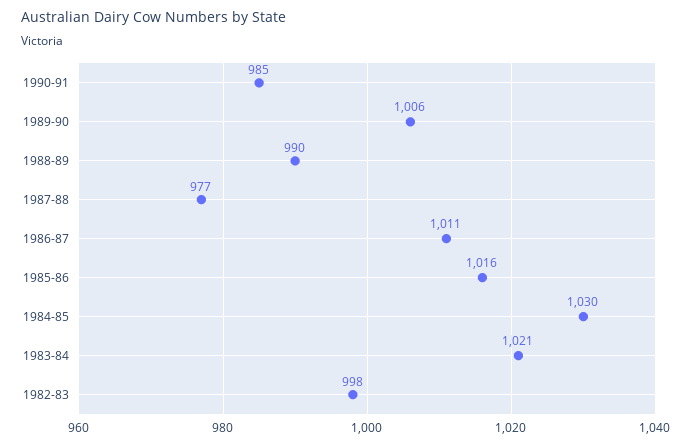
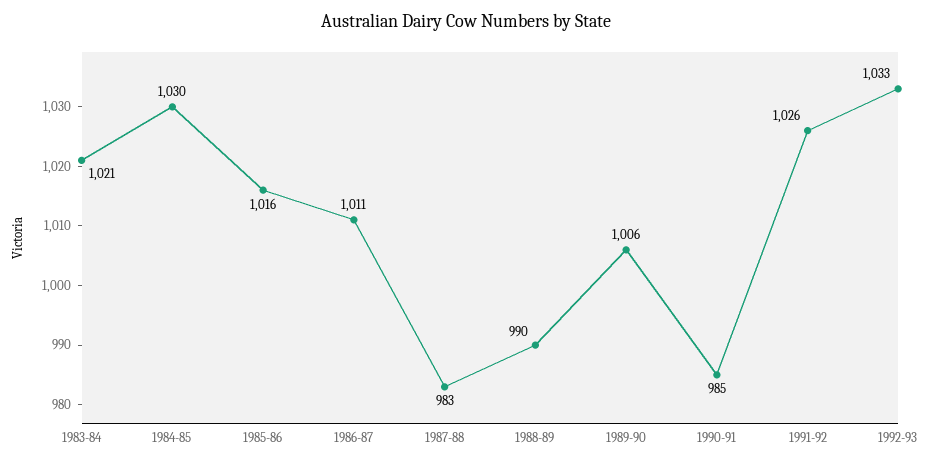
1987-88: 977 -> 983
1982-83: 998 -> none
1991-92: none -> 1026
1992-93: none -> 1033

